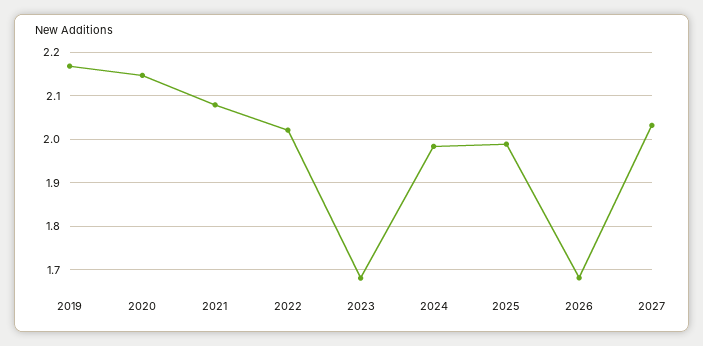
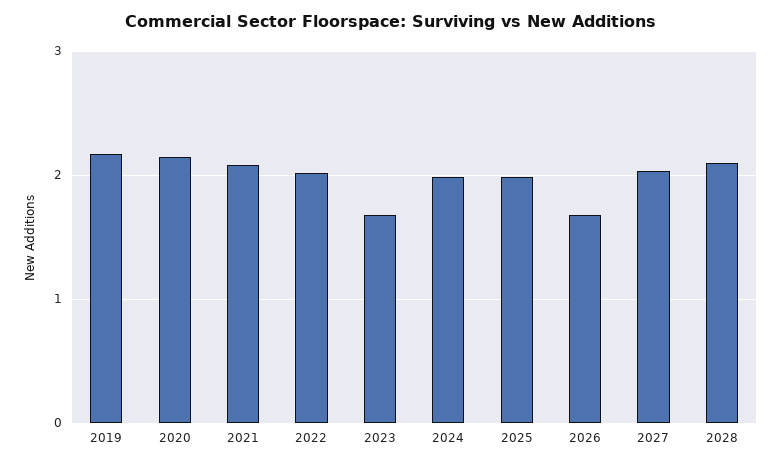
2028: none -> 2.1

